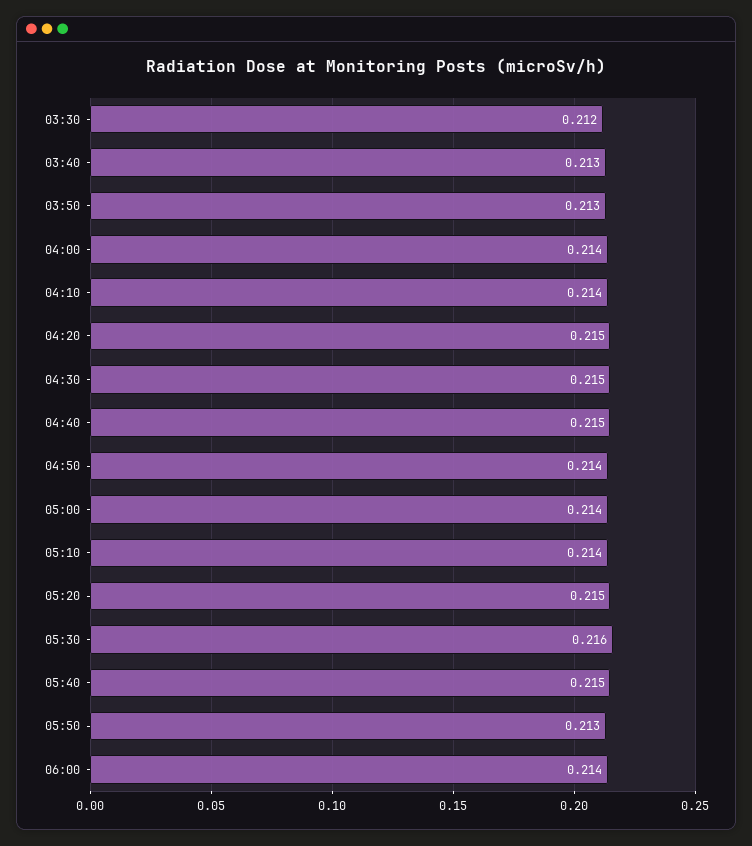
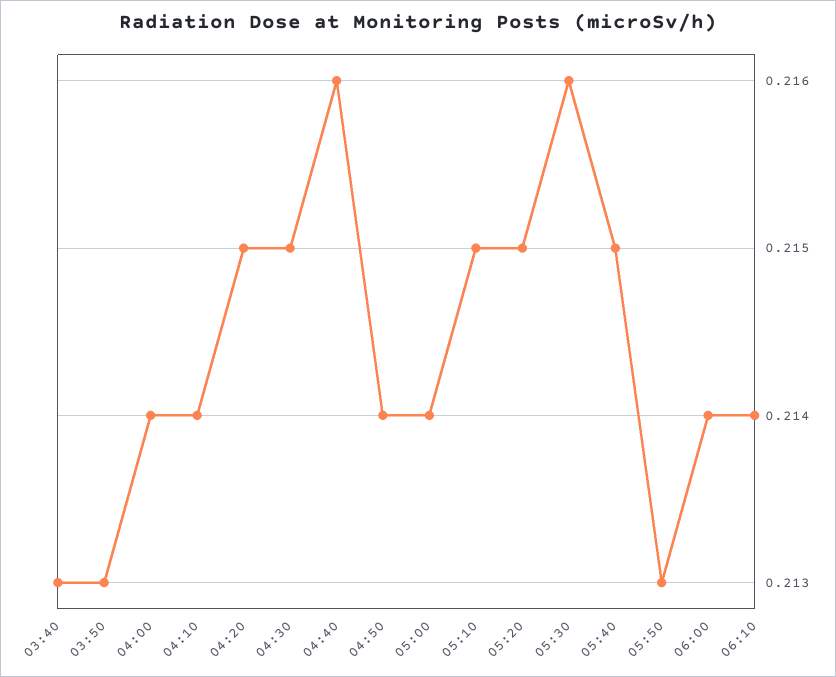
03:30: 0.212 -> none
04:40: 0.215 -> 0.216
05:10: 0.214 -> 0.215
06:10: none -> 0.214

